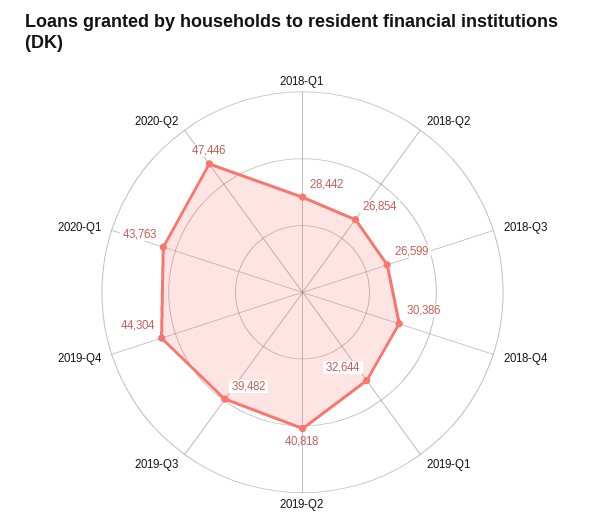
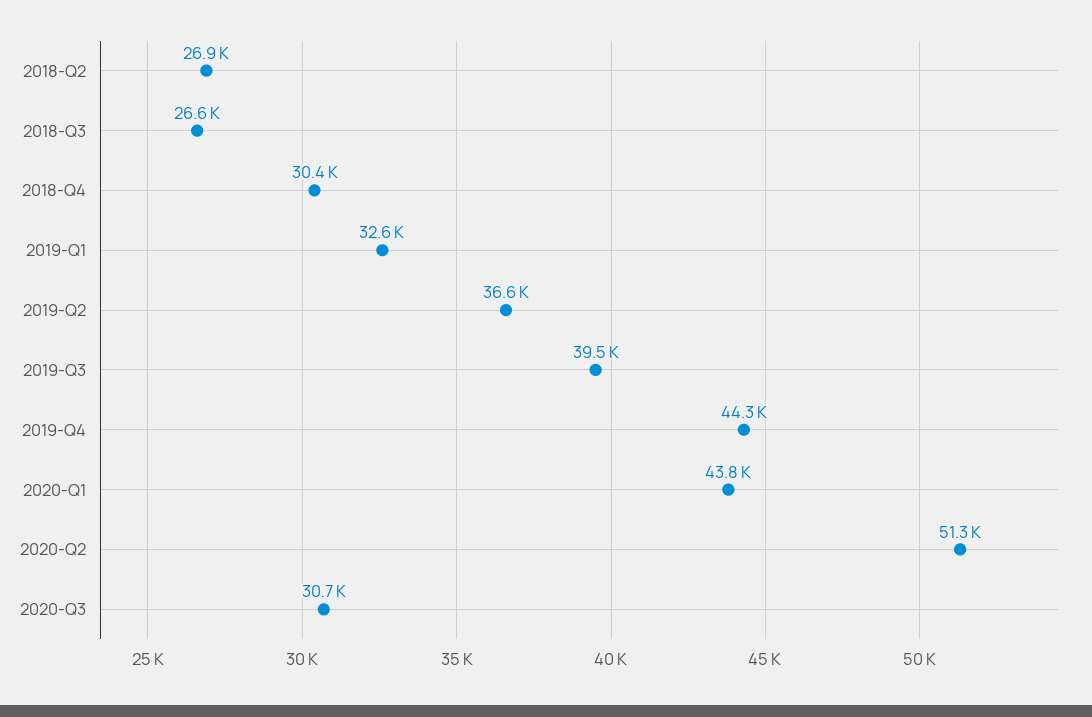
2018-Q1: 28442 -> none
2019-Q2: 40818 -> 36600
2020-Q2: 47446 -> 51300
2020-Q3: none -> 30700

